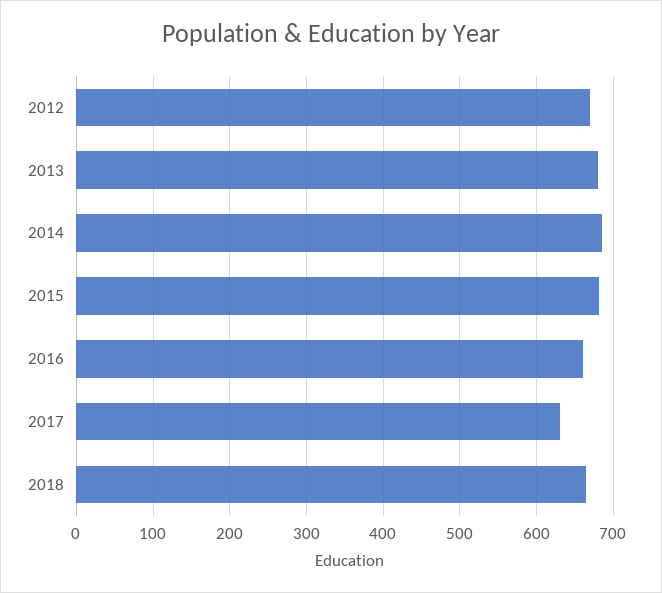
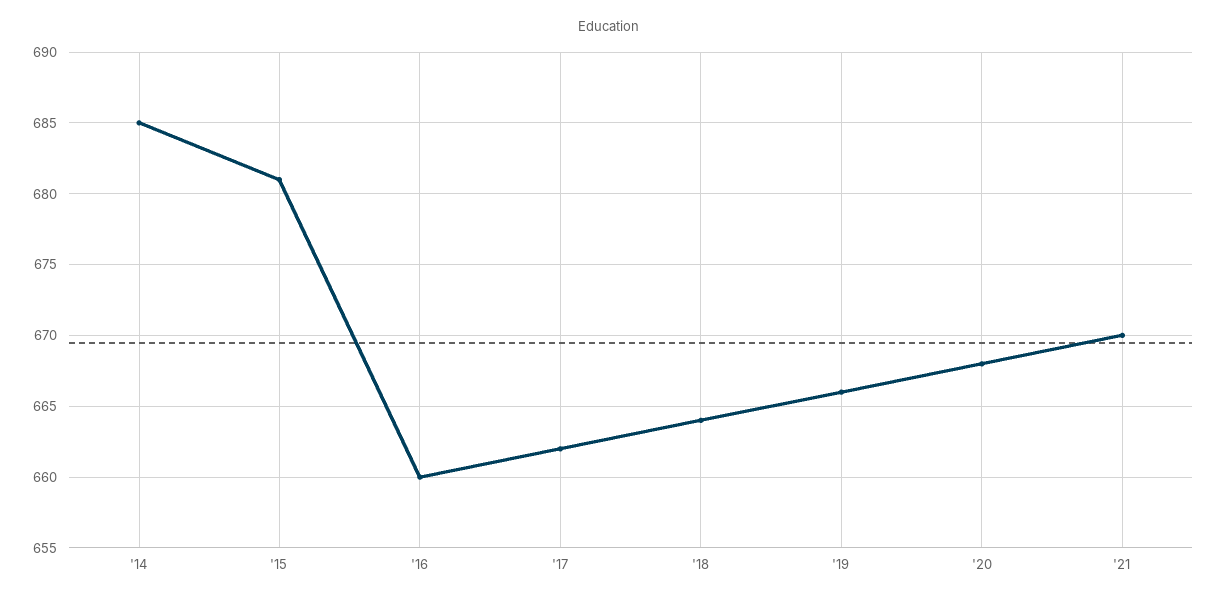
2012: 670 -> none
2013: 680 -> none
2017: 630 -> 662
'19: none -> 666
'20: none -> 668
'21: none -> 670

